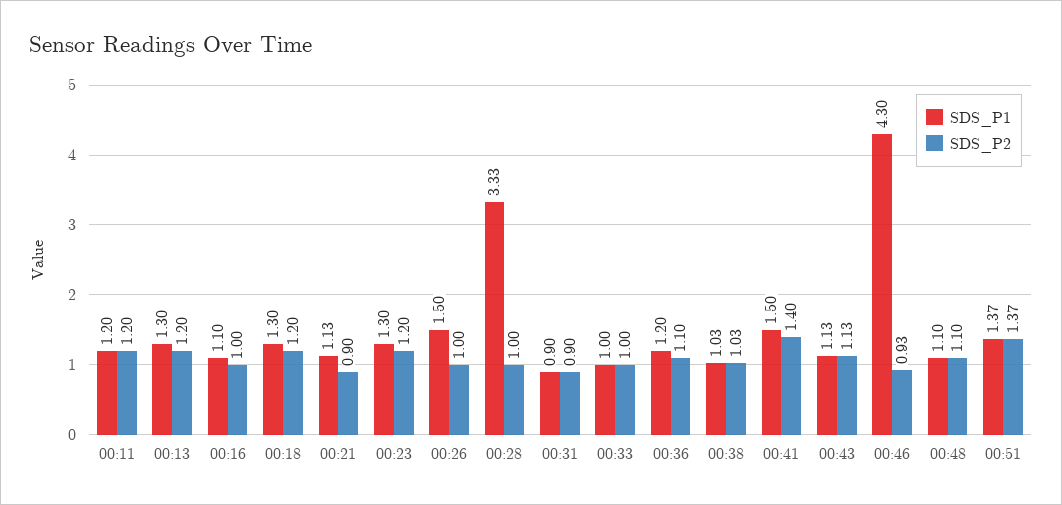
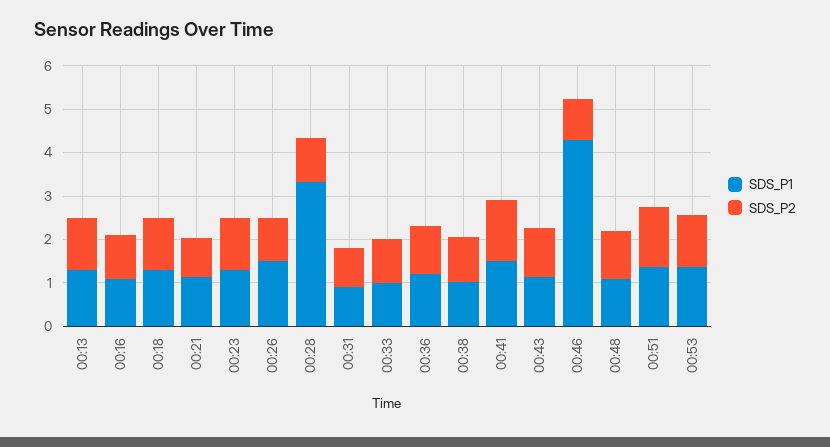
SDS_P1, 00:11: 1.2 -> none
SDS_P2, 00:11: 1.2 -> none
SDS_P1, 00:53: none -> 1.4
SDS_P2, 00:53: none -> 1.2

